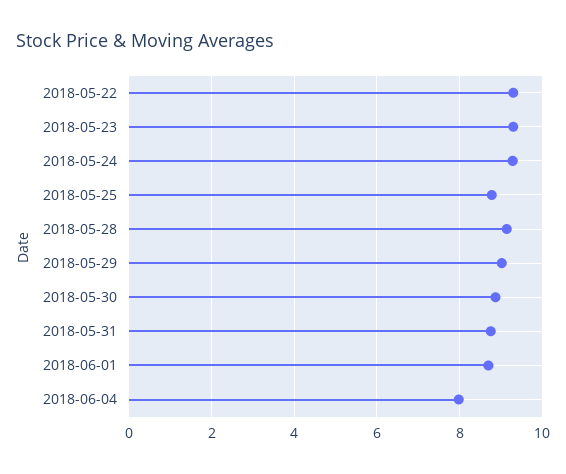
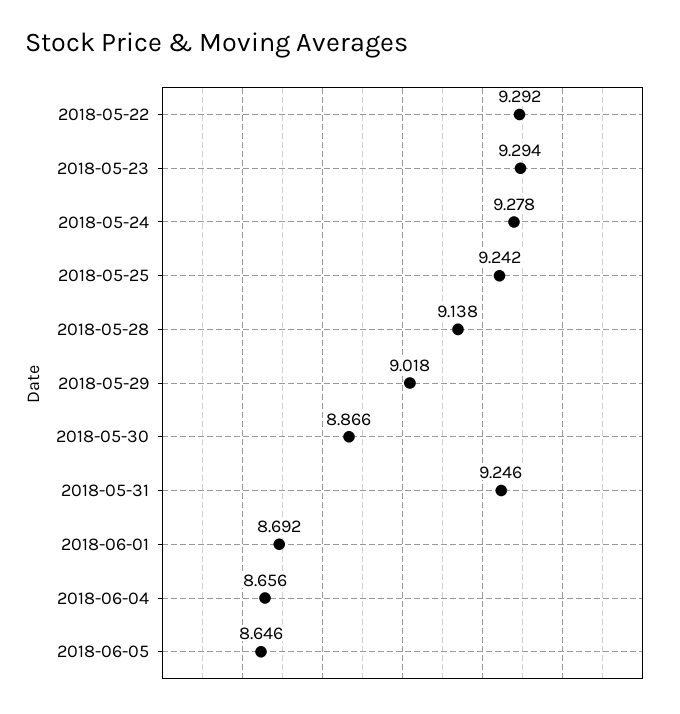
2018-05-25: 8.8 -> 9.242
2018-05-31: 8.8 -> 9.246
2018-06-04: 8 -> 8.656
2018-06-05: none -> 8.646

